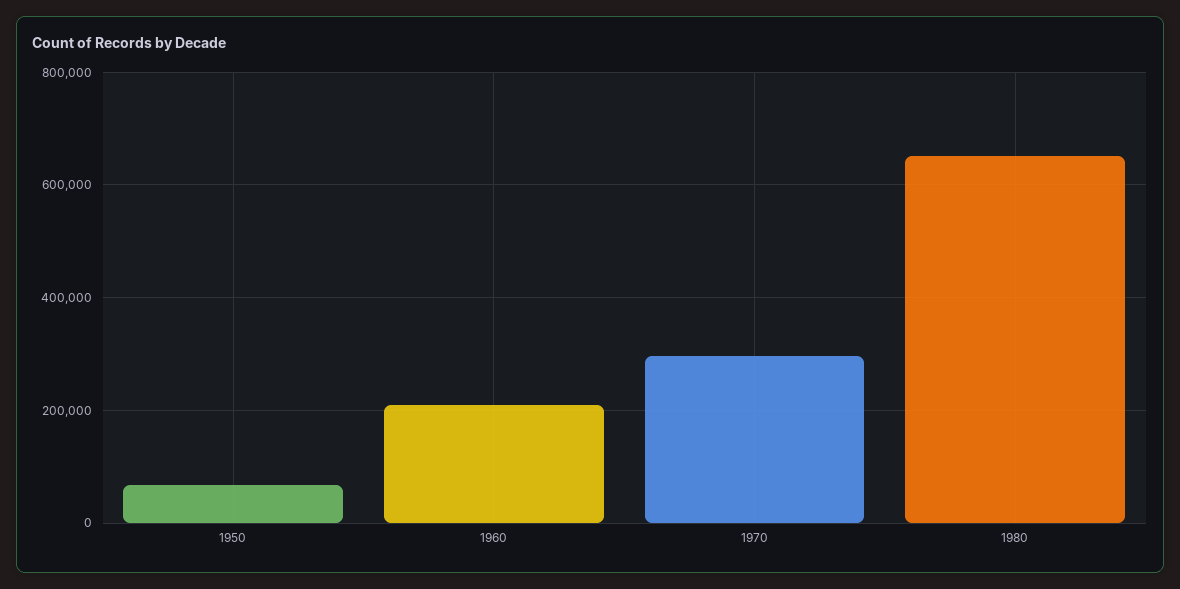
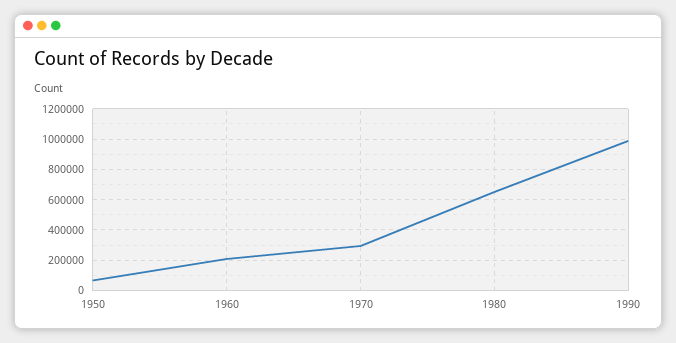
1990: none -> 1000000

